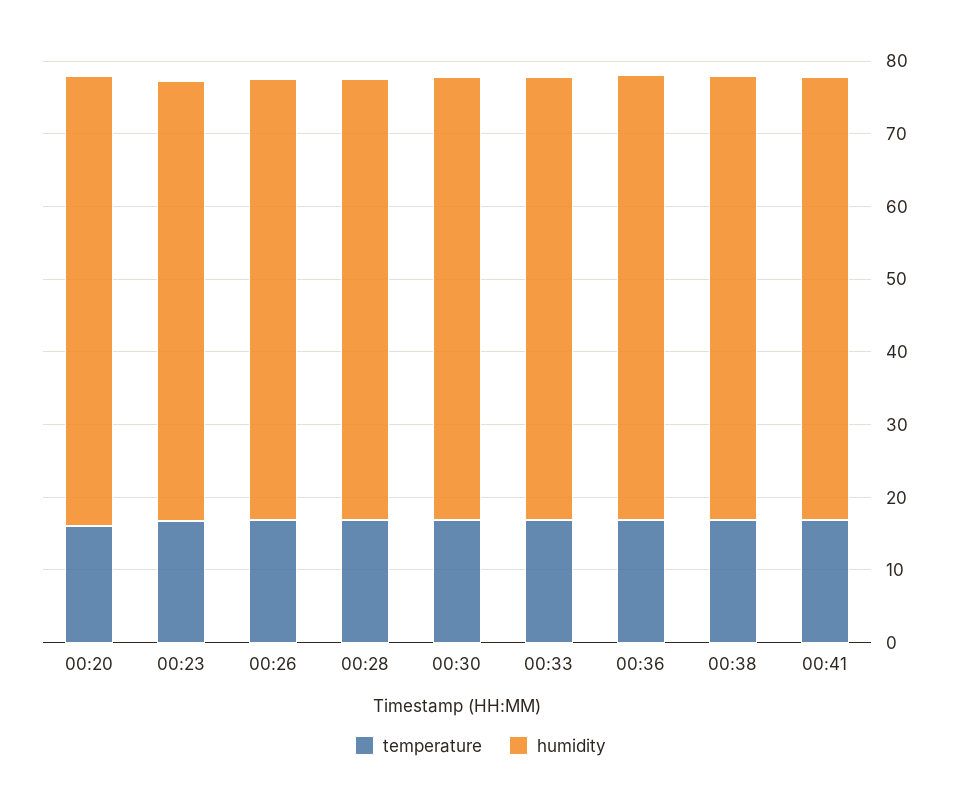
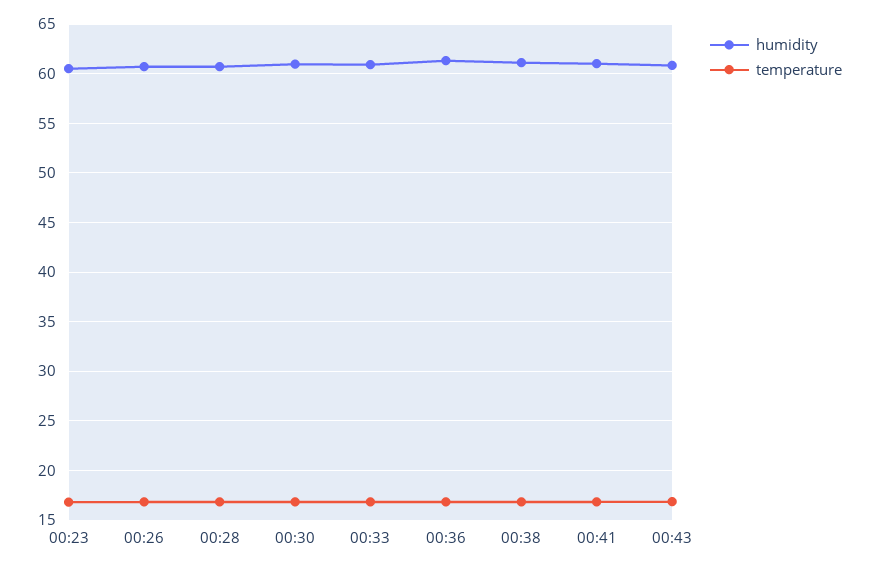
temperature, 00:20: 16 -> none
humidity, 00:20: 62 -> none
humidity, 00:43: none -> 61
temperature, 00:43: none -> 17

